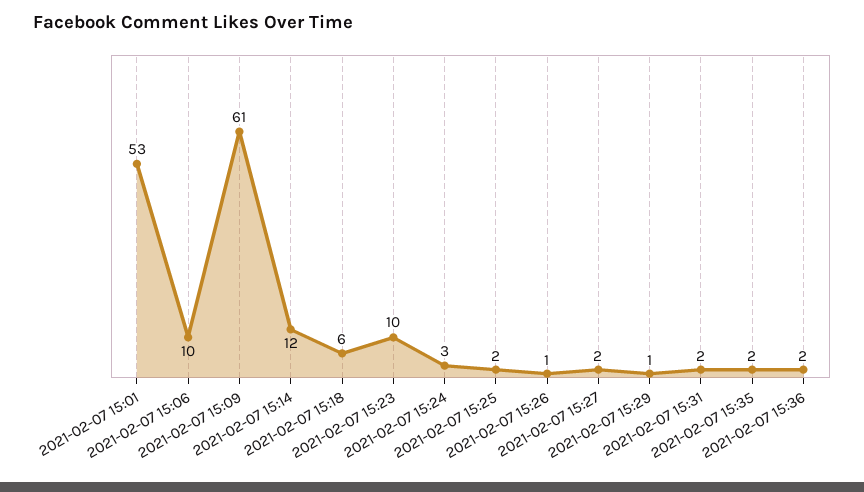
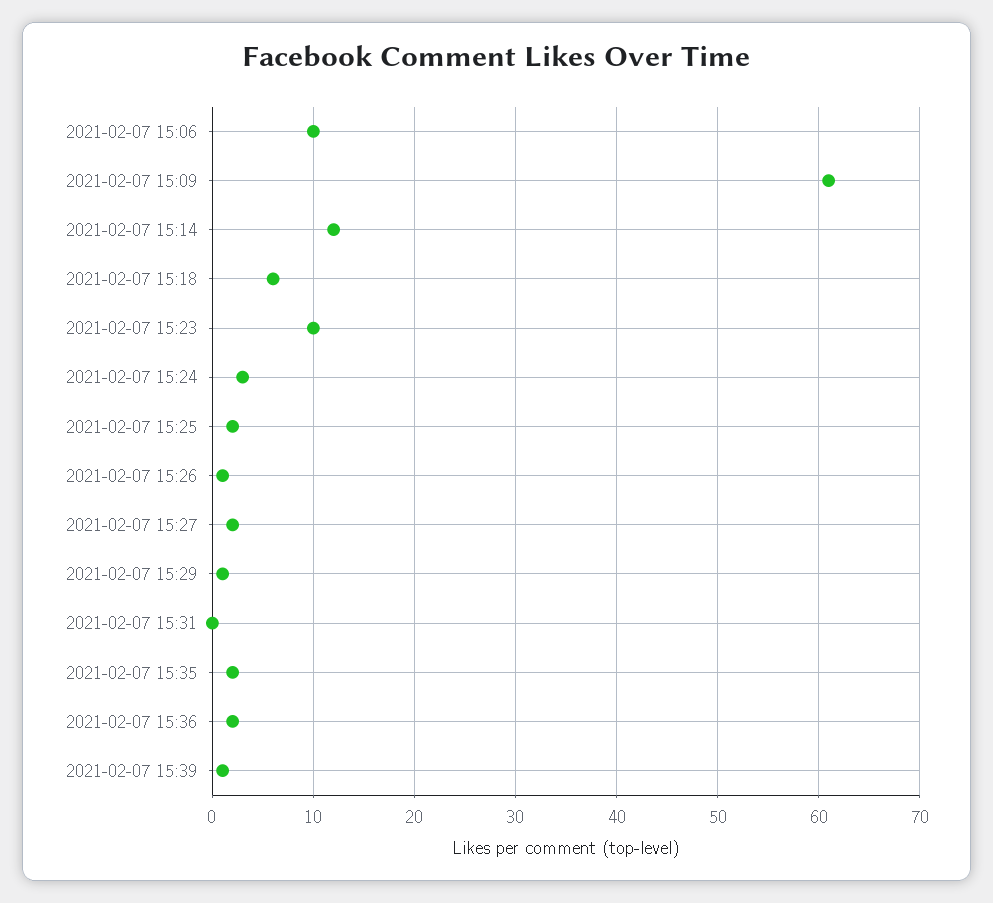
2021-02-07 15:01: 53 -> none
2021-02-07 15:31: 2 -> 0
2021-02-07 15:39: none -> 1

